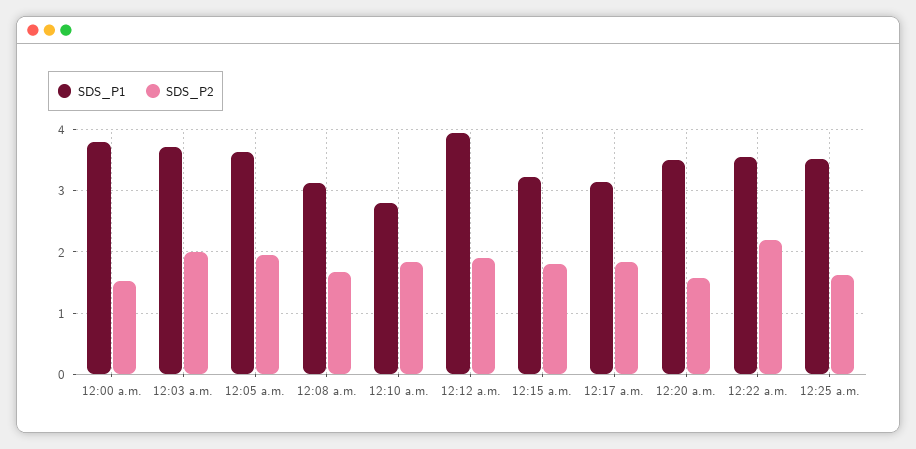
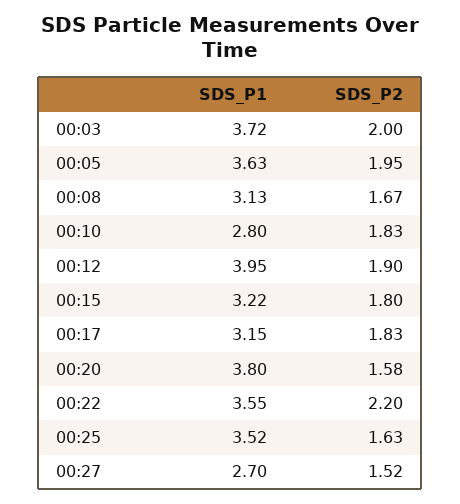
SDS_P1, 12:00 a.m.: 3.8 -> none
SDS_P2, 12:00 a.m.: 1.5 -> none
SDS_P1, 12:20 a.m.: 3.5 -> 3.8
SDS_P1, 00:27: none -> 2.7
SDS_P2, 00:27: none -> 1.52

